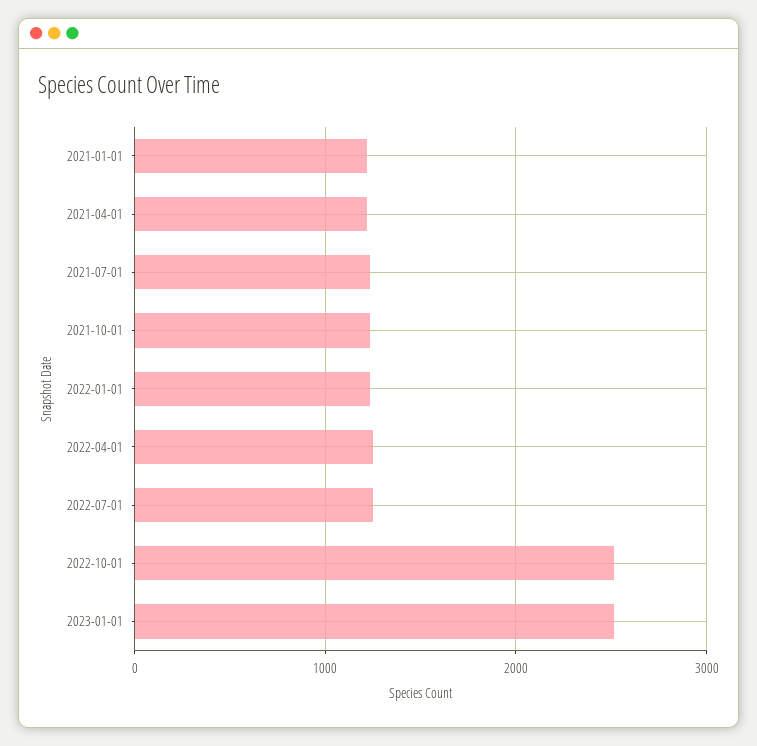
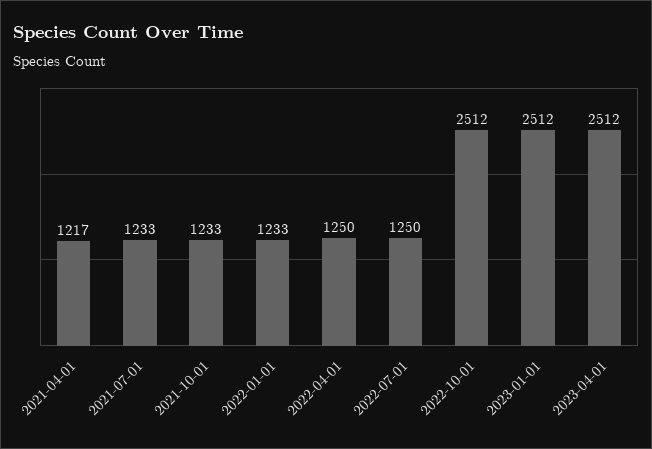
2021-01-01: 1200 -> none
2023-04-01: none -> 2512

